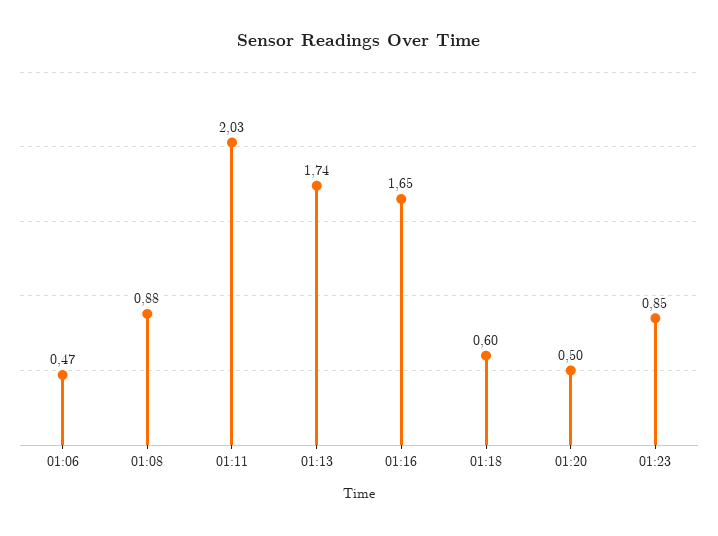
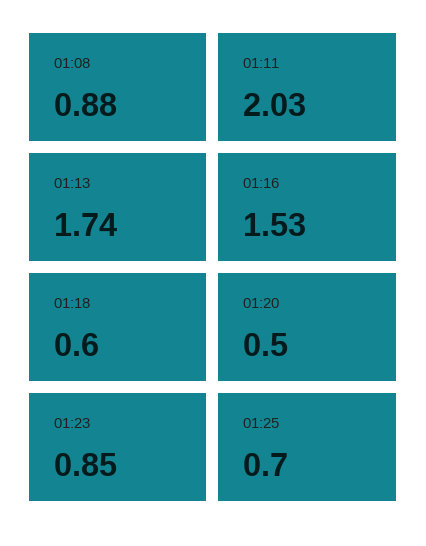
01:06: 0.47 -> none
01:16: 1.65 -> 1.53
01:25: none -> 0.7

